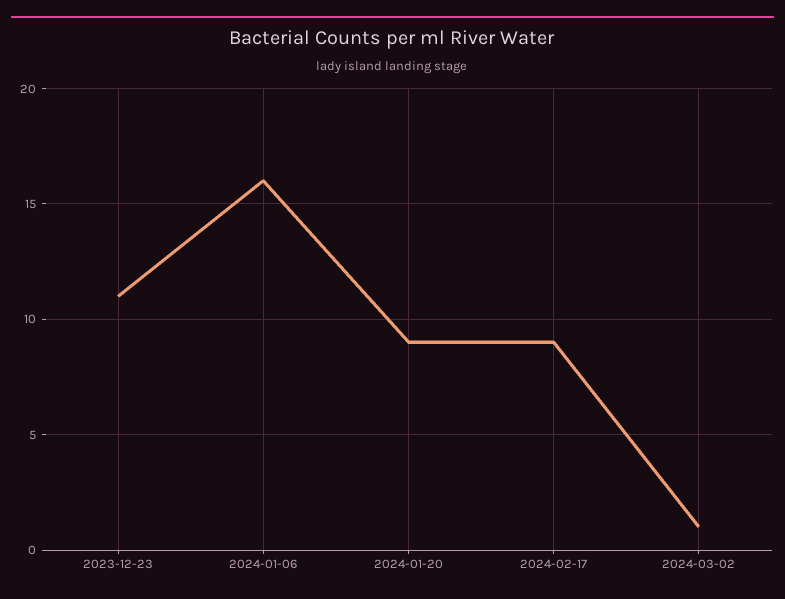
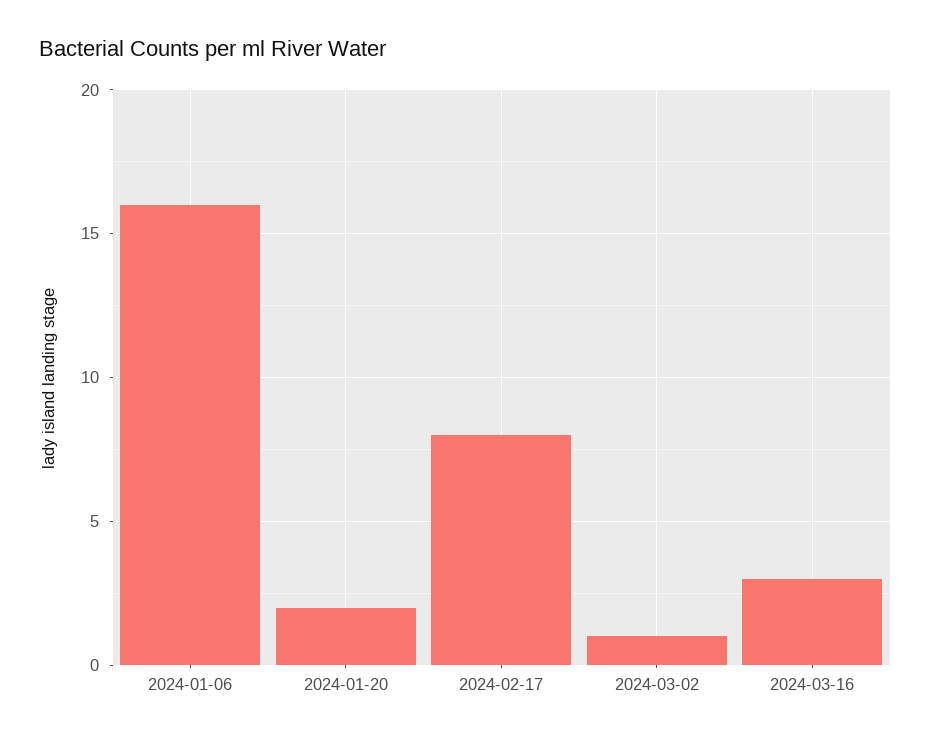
2023-12-23: 11 -> none
2024-01-20: 9 -> 2
2024-02-17: 9 -> 8
2024-03-16: none -> 3

